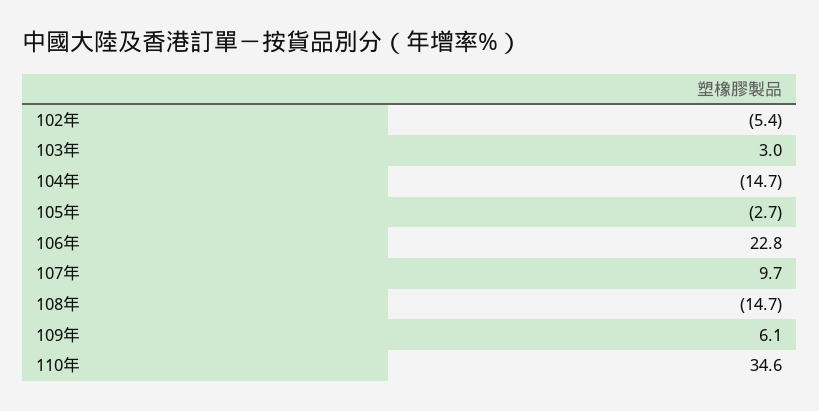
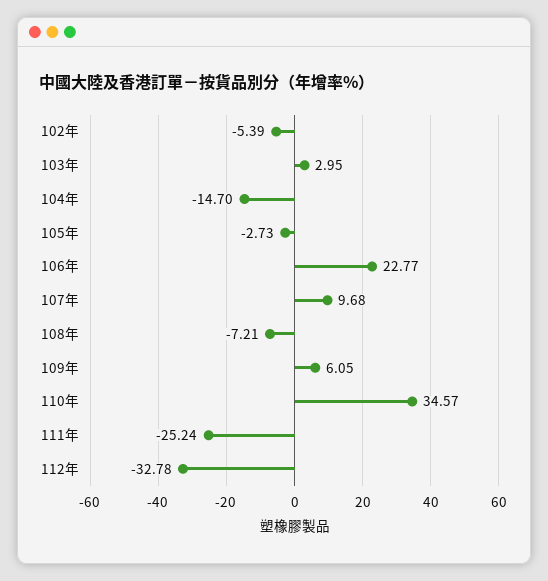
108年: -14.7 -> -7.21
111年: none -> -25.24
112年: none -> -32.78

